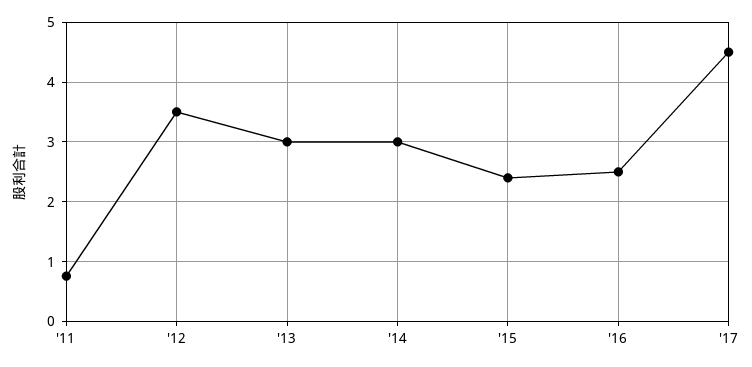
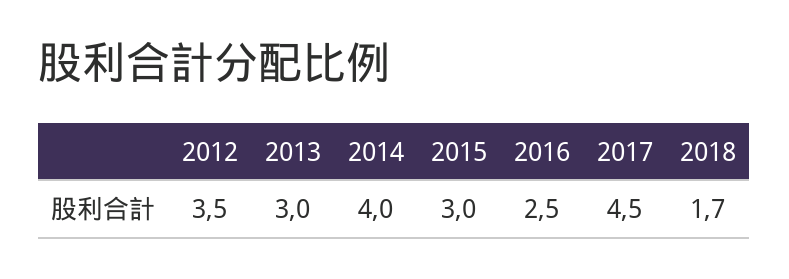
'11: 0.8 -> none
'14: 3 -> 4
'15: 2.4 -> 3
2018: none -> 1.7

